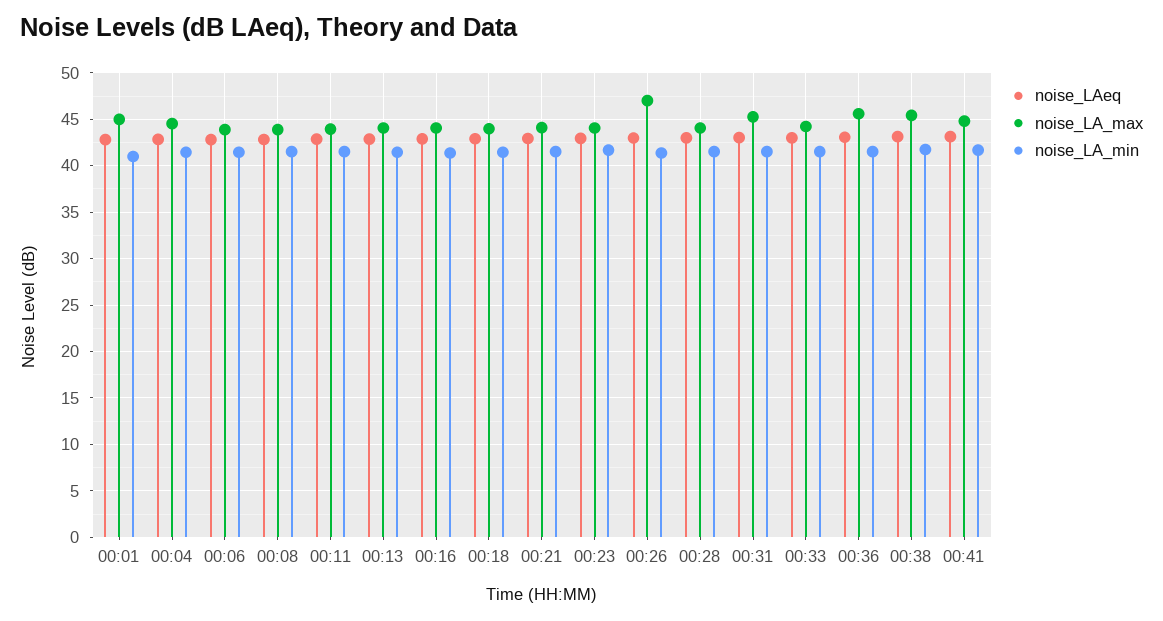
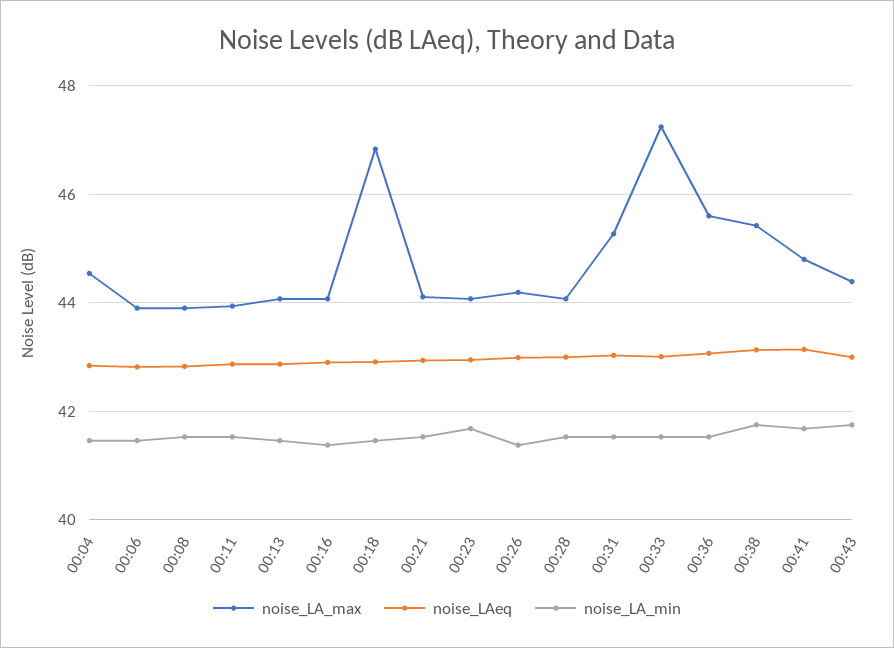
noise_LAeq, 00:01: 43 -> none
noise_LA_max, 00:01: 45 -> none
noise_LA_min, 00:01: 41 -> none
noise_LA_max, 00:18: 44 -> 46.8
noise_LA_max, 00:26: 47 -> 44.2
noise_LA_max, 00:33: 44 -> 47.2
noise_LA_max, 00:43: none -> 44.4
noise_LAeq, 00:43: none -> 43
noise_LA_min, 00:43: none -> 41.8

